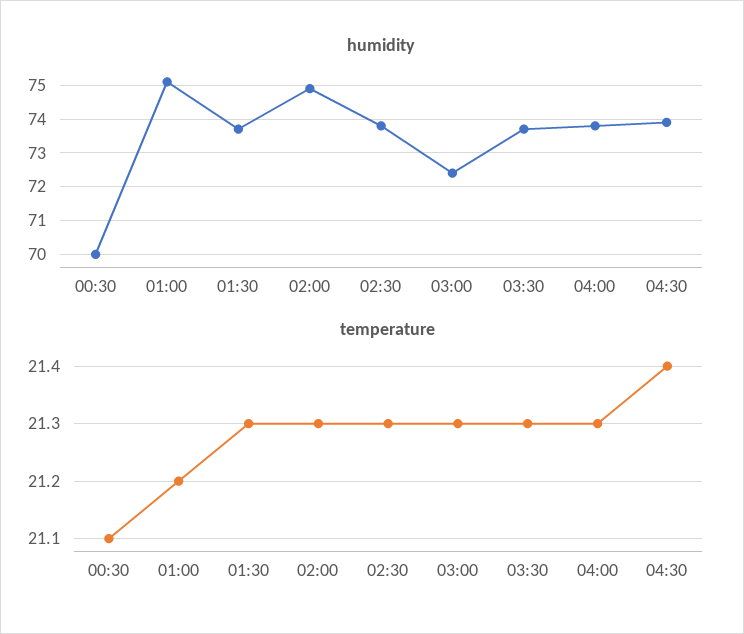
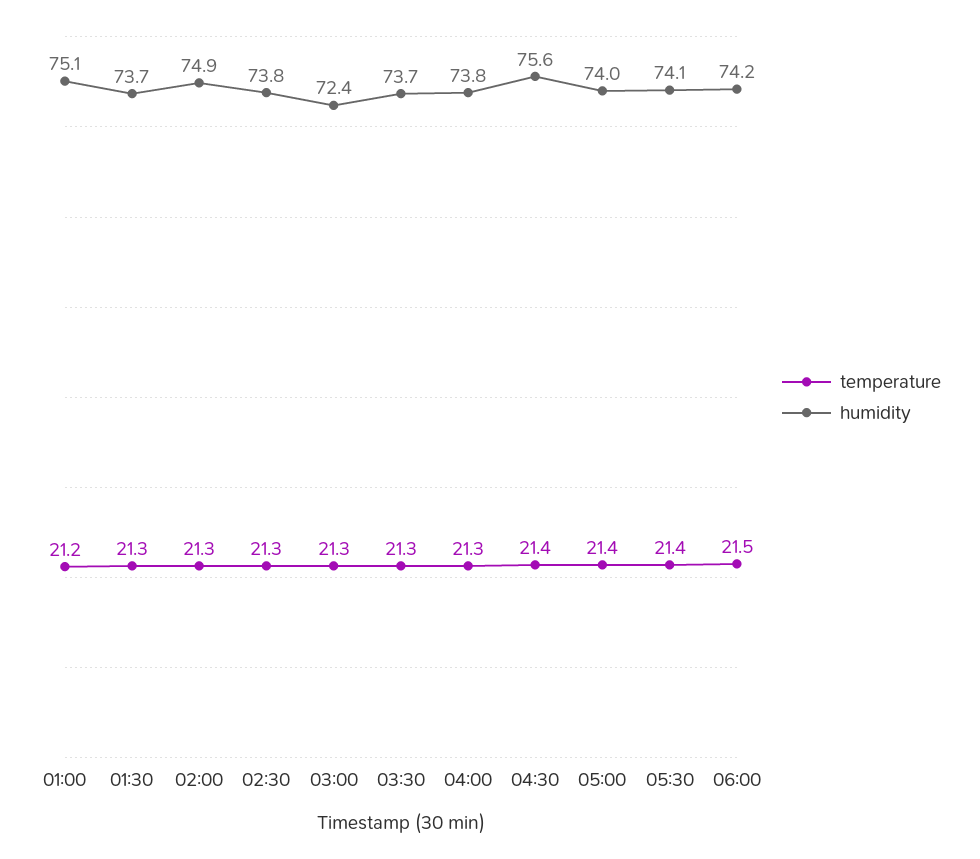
humidity, 00:30: 70 -> none
humidity, 04:30: 74 -> 75.6
temperature, 00:30: 21.1 -> none
temperature, 05:00: none -> 21.4
humidity, 05:00: none -> 74
temperature, 05:30: none -> 21.4
humidity, 05:30: none -> 74.1
temperature, 06:00: none -> 21.5
humidity, 06:00: none -> 74.2

